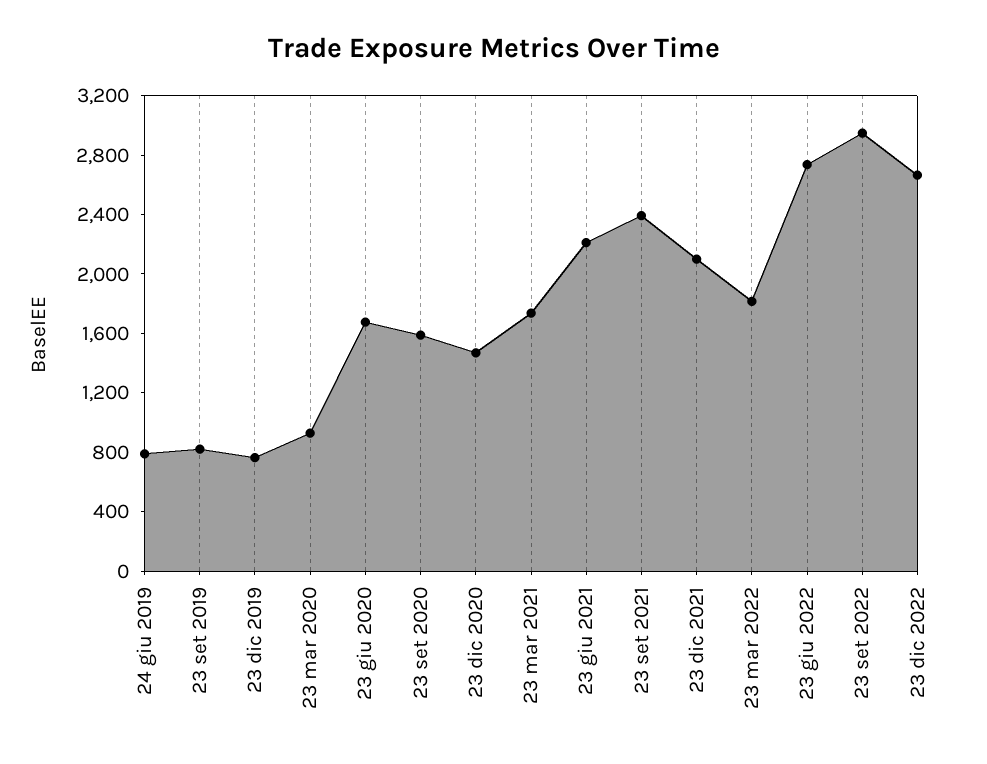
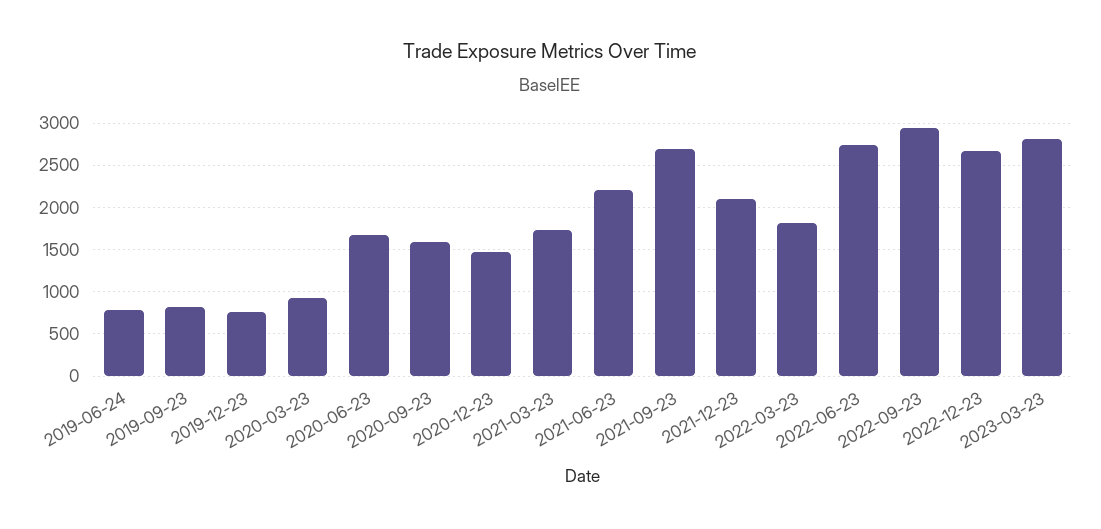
23 set 2021: 2400 -> 2700
2023-03-23: none -> 2800

